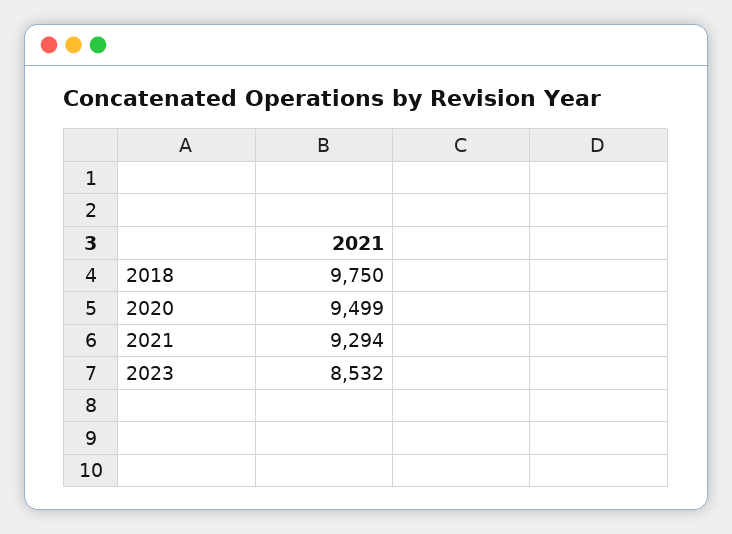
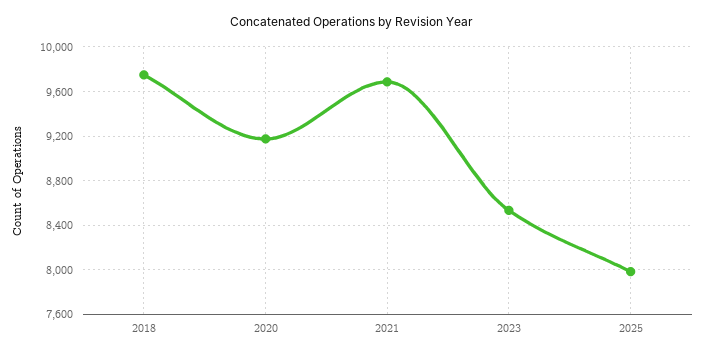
2020: 9499 -> 9200
2021: 9294 -> 9700
2025: none -> 8000

